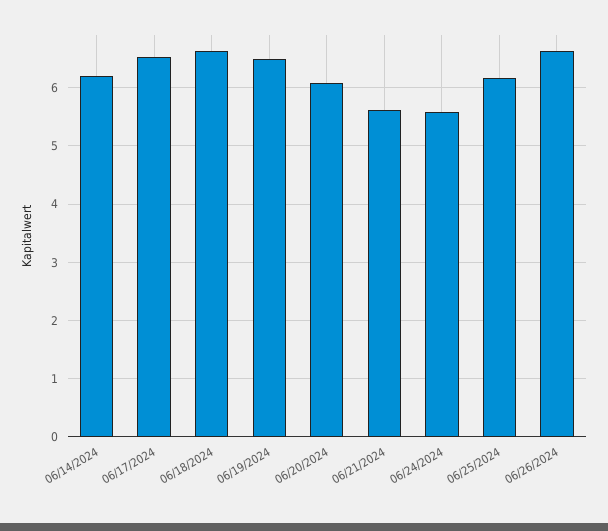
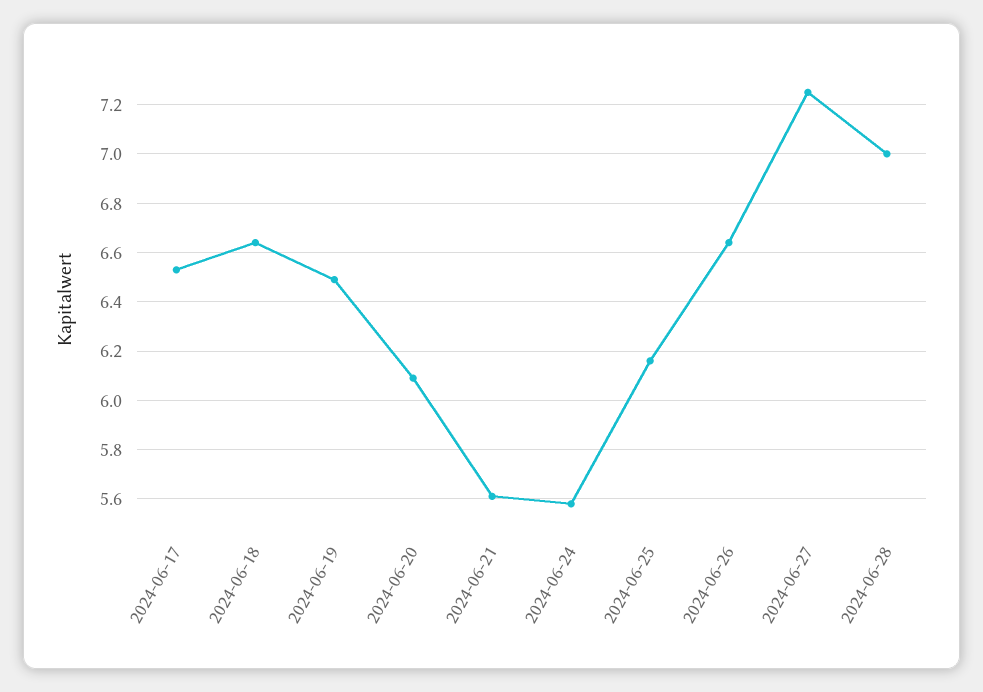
06/14/2024: 6.2 -> none
2024-06-27: none -> 7.25
2024-06-28: none -> 7

